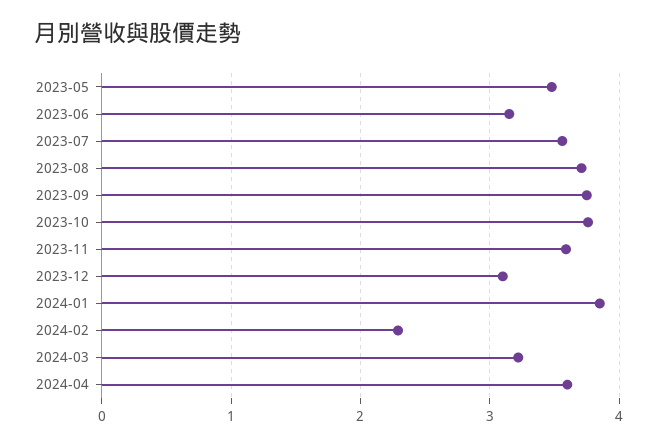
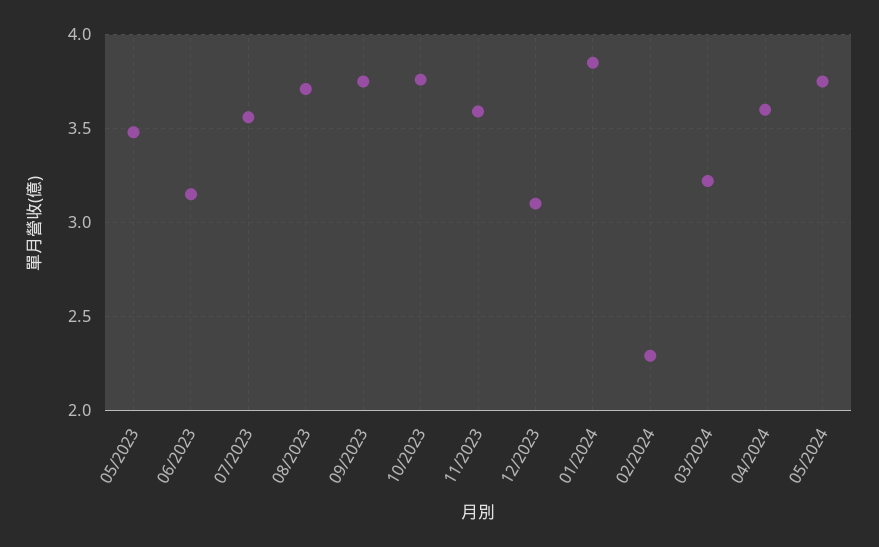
05/2024: none -> 3.75

